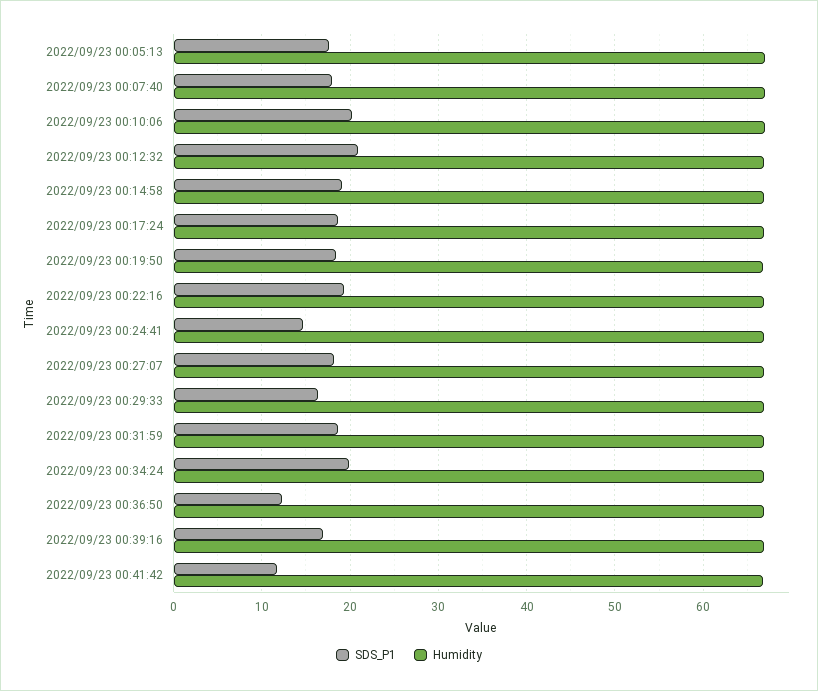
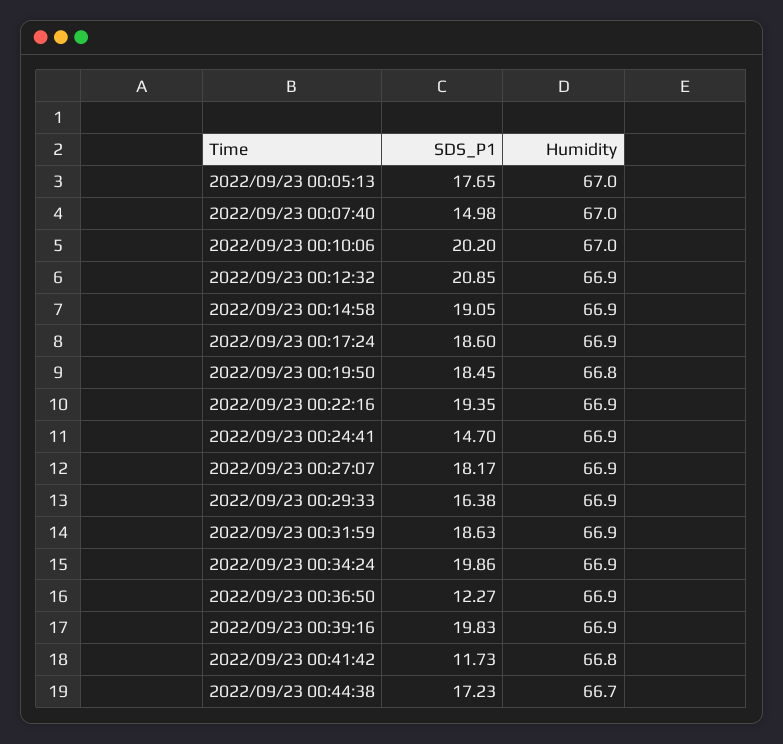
SDS_P1, 2022/09/23 00:07:40: 18 -> 14.98
SDS_P1, 2022/09/23 00:39:16: 17 -> 19.83
SDS_P1, 2022/09/23 00:44:38: none -> 17.23
Humidity, 2022/09/23 00:44:38: none -> 66.7

